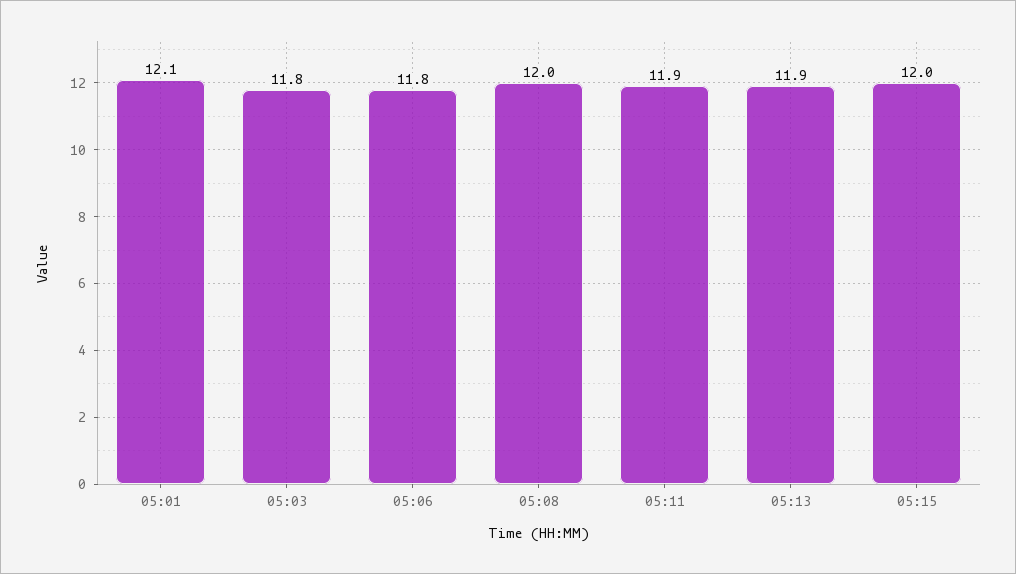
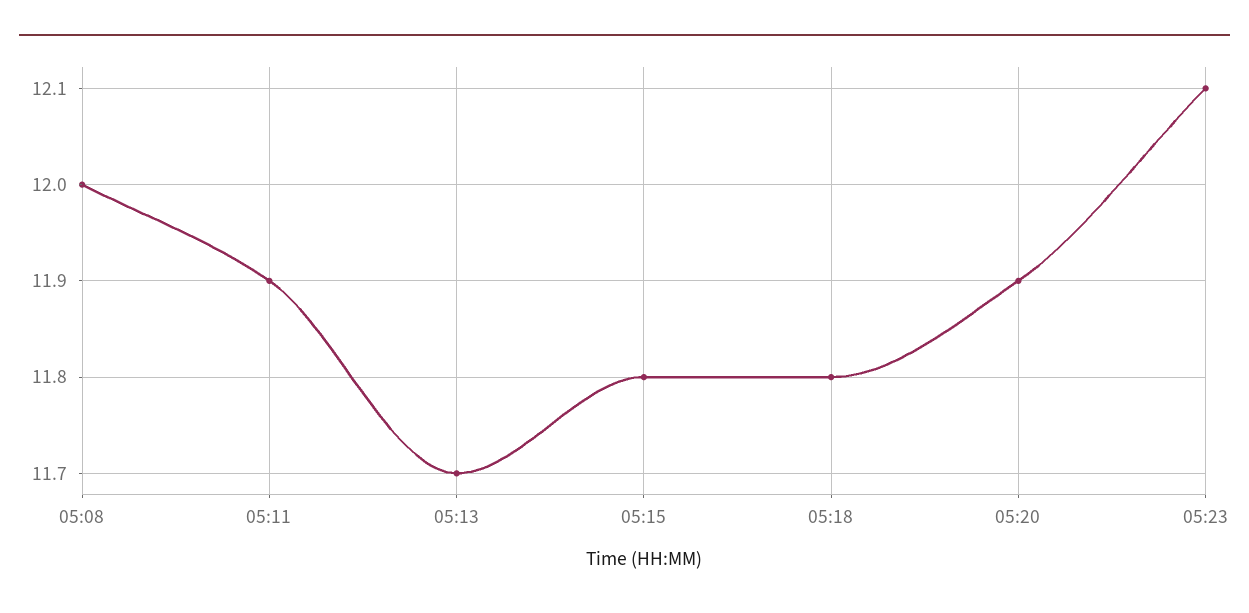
05:01: 12.1 -> none
05:03: 11.8 -> none
05:06: 11.8 -> none
05:13: 11.9 -> 11.7
05:15: 12 -> 11.8
05:18: none -> 11.8
05:20: none -> 11.9
05:23: none -> 12.1

